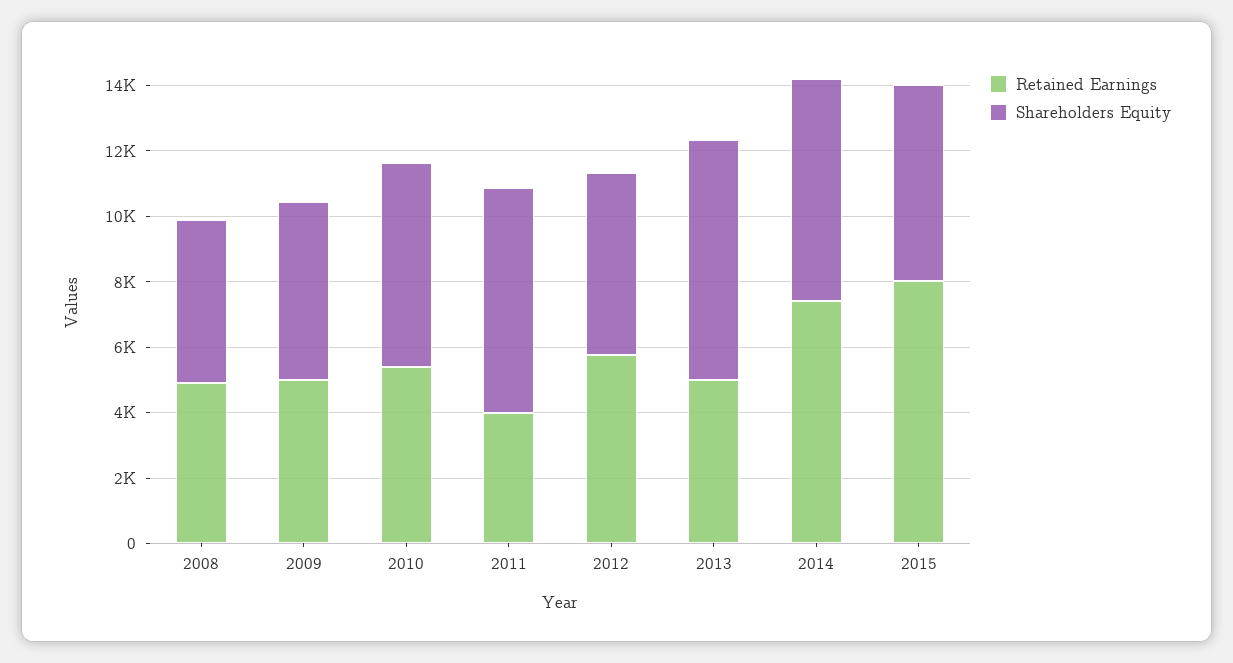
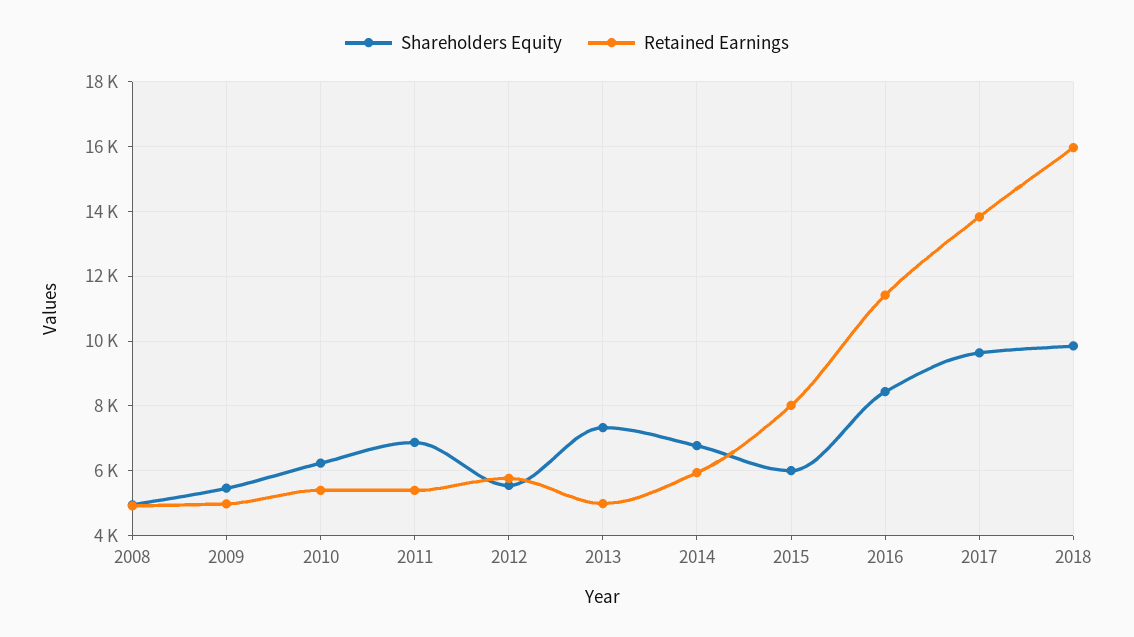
Retained Earnings, 2011: 4000 -> 5400
Retained Earnings, 2014: 7500 -> 6000
Shareholders Equity, 2016: none -> 8400
Retained Earnings, 2016: none -> 11400
Shareholders Equity, 2017: none -> 9600
Retained Earnings, 2017: none -> 13800
Shareholders Equity, 2018: none -> 9800
Retained Earnings, 2018: none -> 16000

